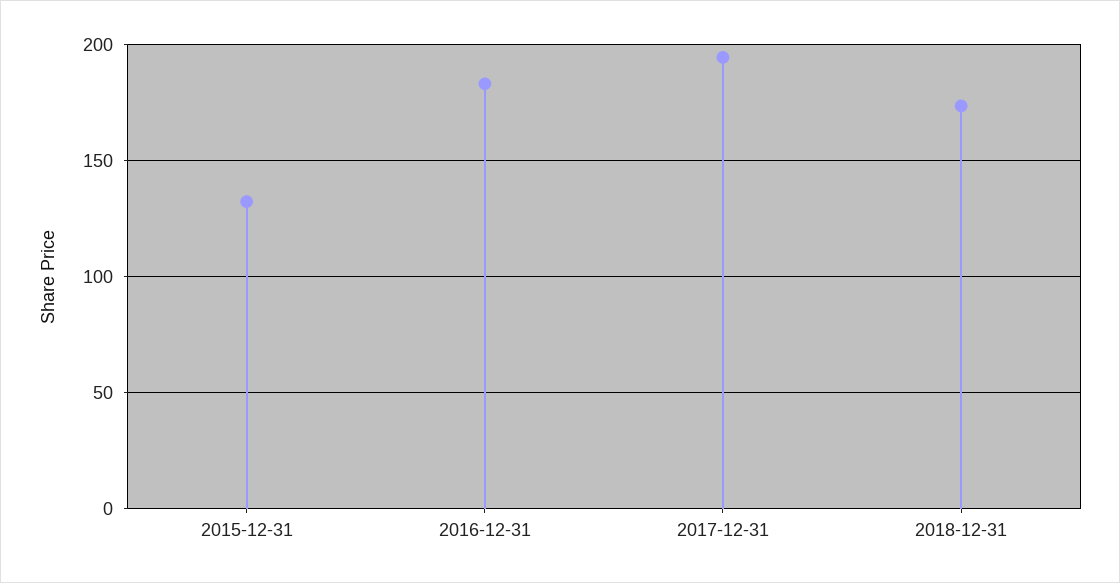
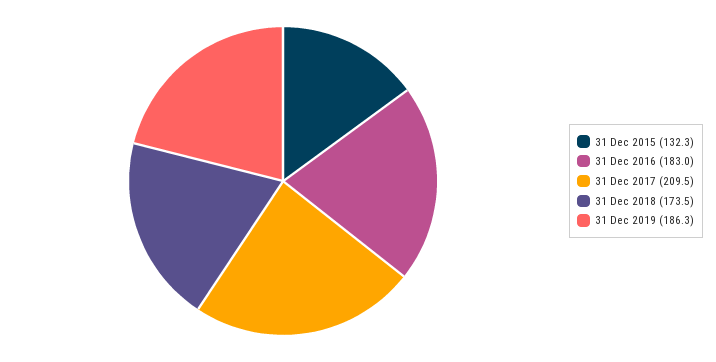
2017-12-31: 195 -> 209.5
31 Dec 2019: none -> 186.3

